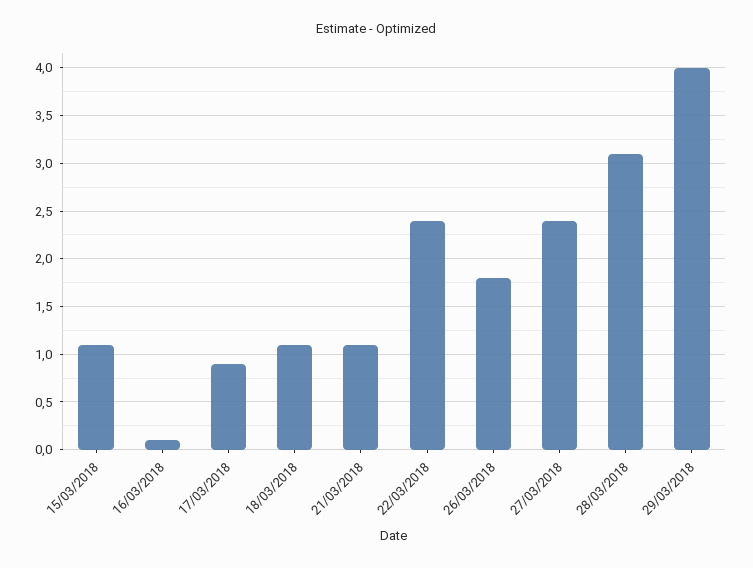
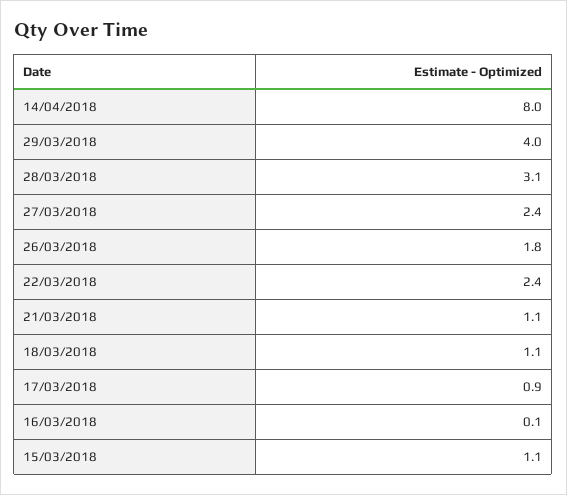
14/04/2018: none -> 8

